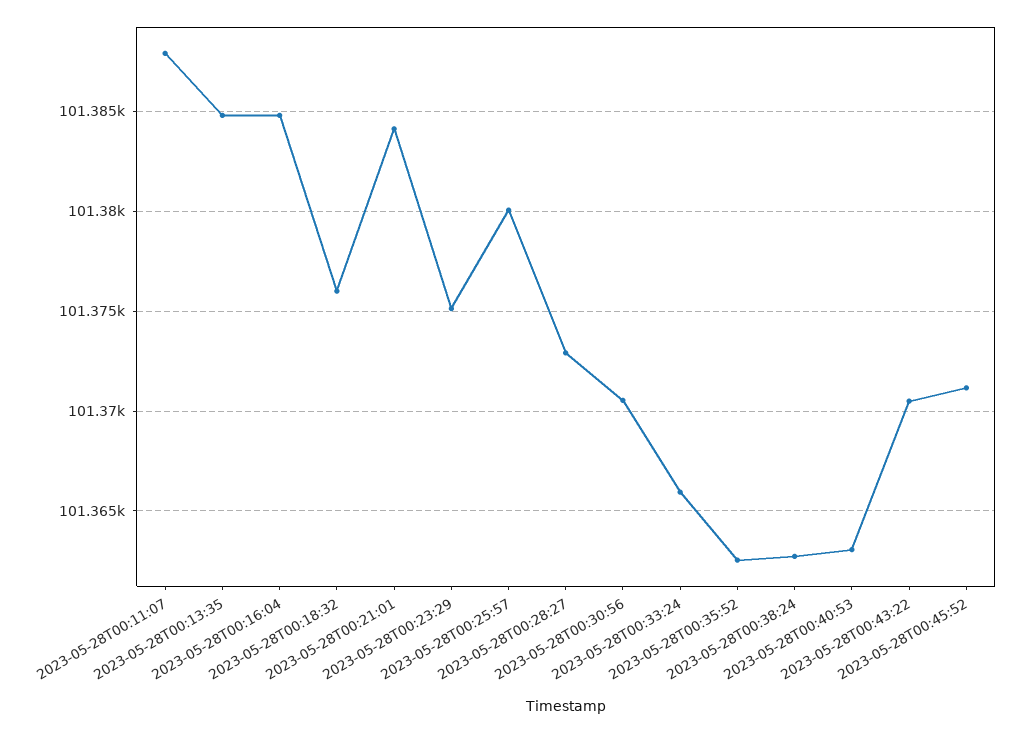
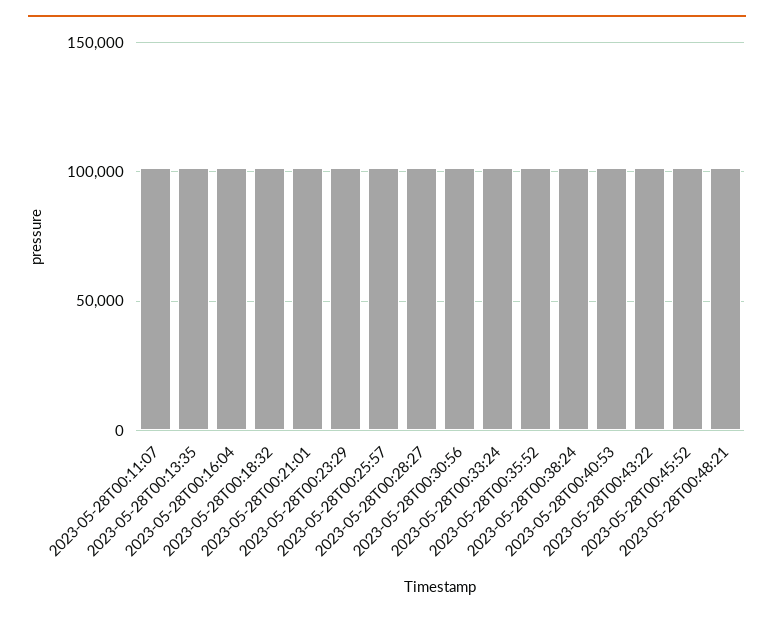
2023-05-28T00:48:21: none -> 100000

